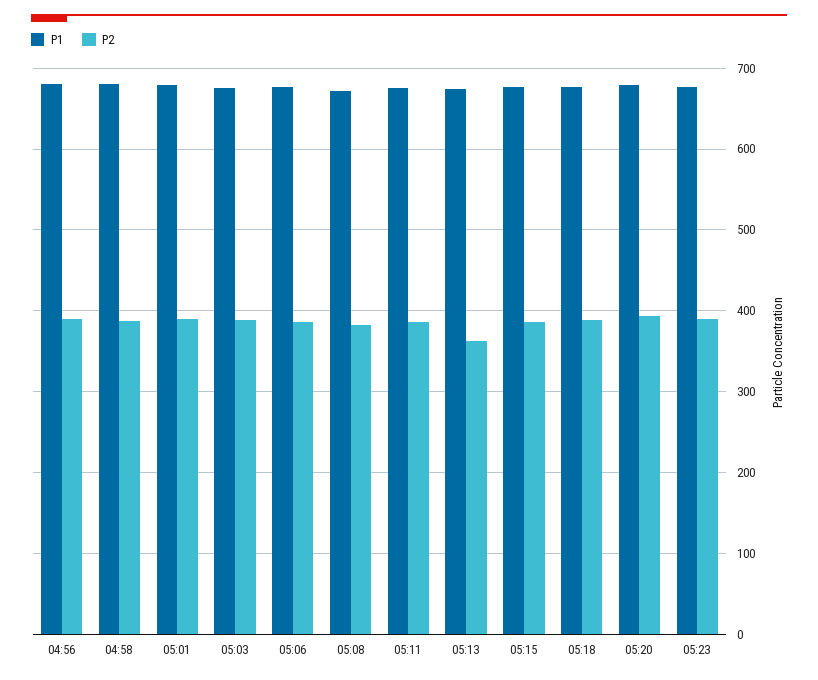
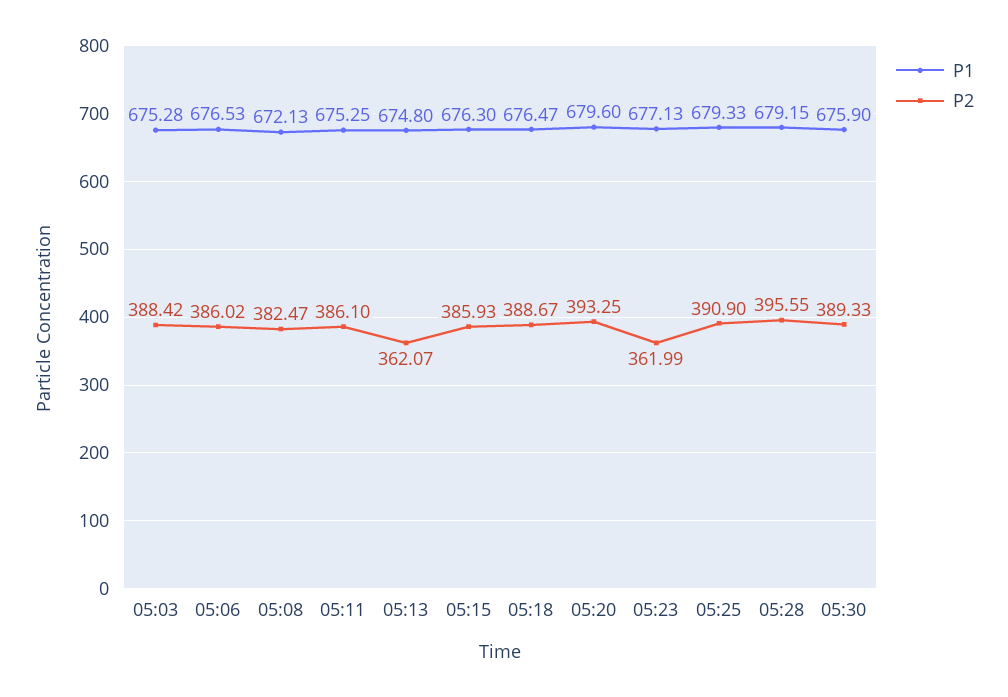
P1, 04:56: 680 -> none
P2, 04:56: 390 -> none
P1, 04:58: 680 -> none
P2, 04:58: 390 -> none
P1, 05:01: 680 -> none
P2, 05:01: 390 -> none
P2, 05:23: 390 -> 361.99
P1, 05:25: none -> 679.33
P2, 05:25: none -> 390.9
P1, 05:28: none -> 679.15
P2, 05:28: none -> 395.55
P1, 05:30: none -> 675.9
P2, 05:30: none -> 389.33

